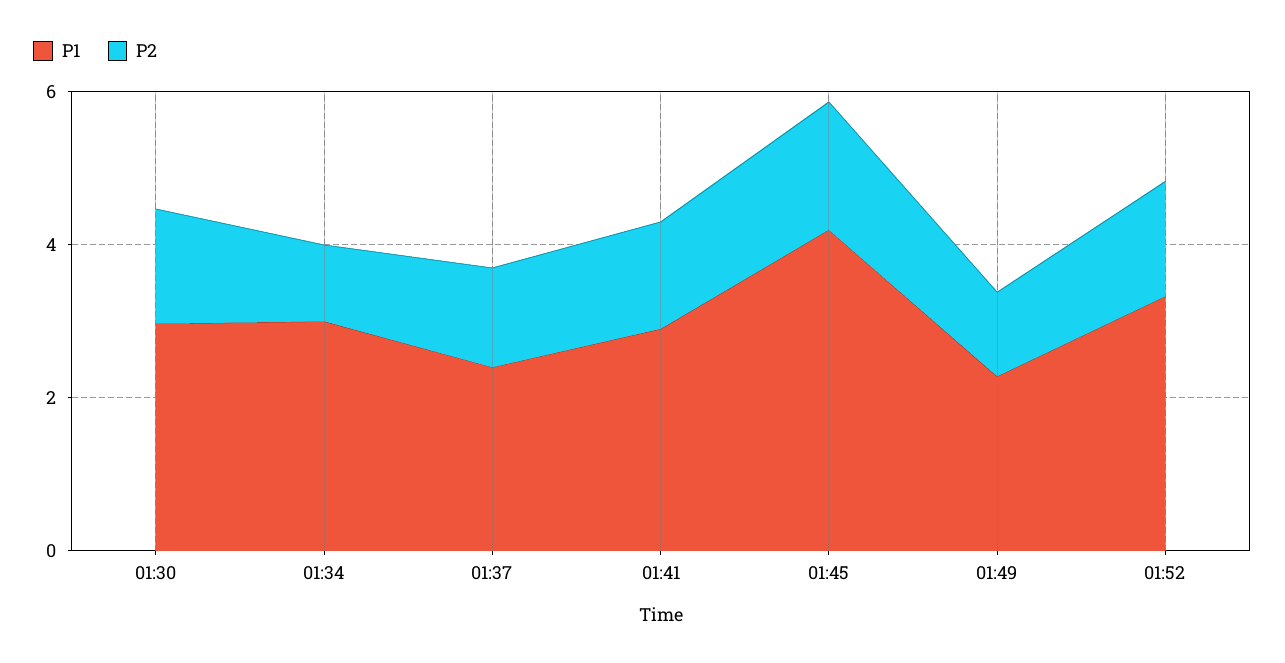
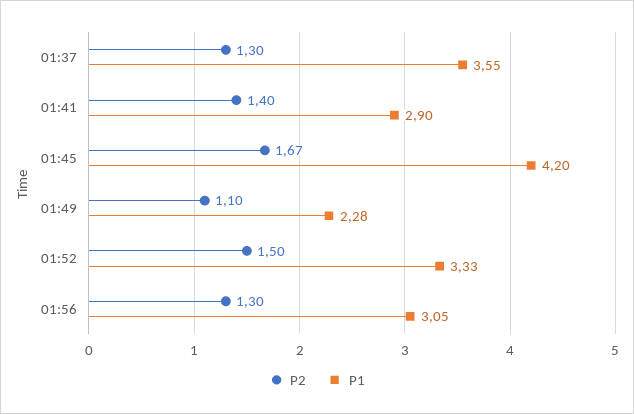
P1, 01:30: 3 -> none
P2, 01:30: 1.5 -> none
P1, 01:34: 3 -> none
P2, 01:34: 1 -> none
P1, 01:37: 2.5 -> 3.55
P2, 01:56: none -> 1.3
P1, 01:56: none -> 3.05

